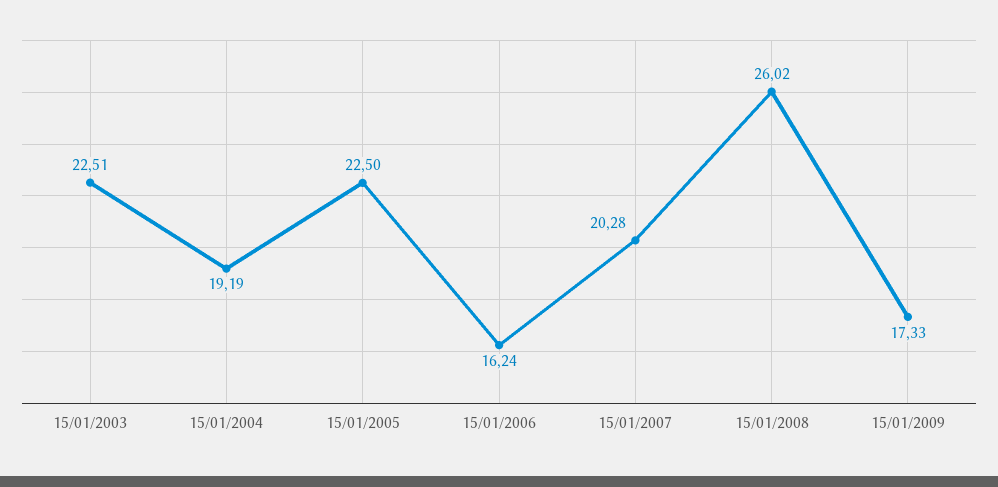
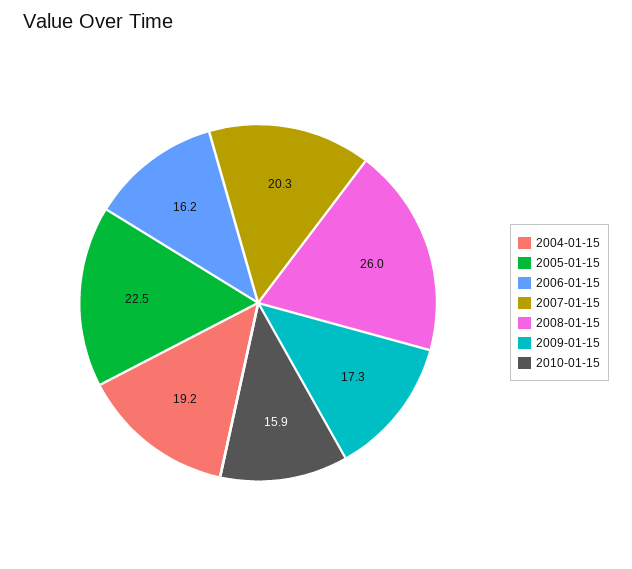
15/01/2003: 22.51 -> none
2010-01-15: none -> 15.9

